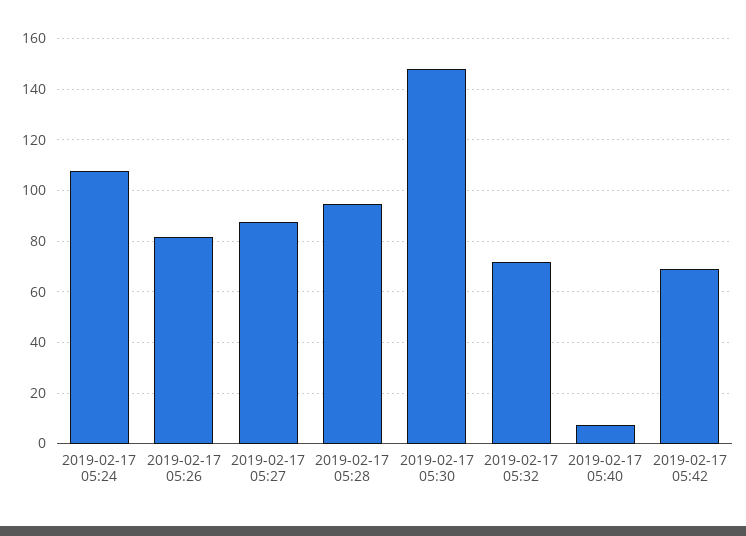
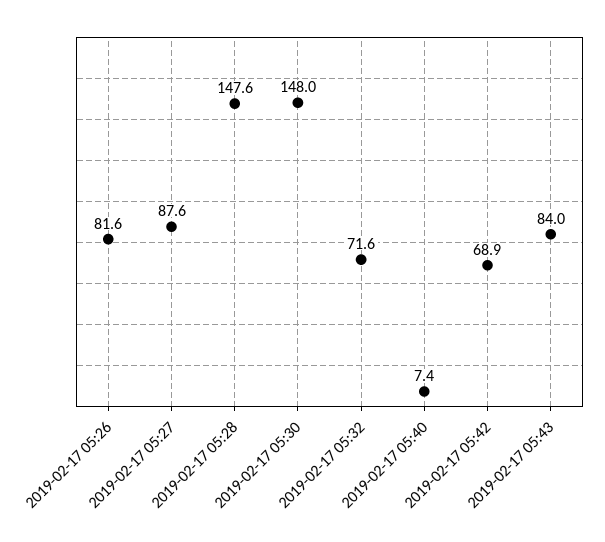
2019-02-17 05:24: 107.5 -> none
2019-02-17 05:28: 95 -> 147.6
2019-02-17 05:43: none -> 84

